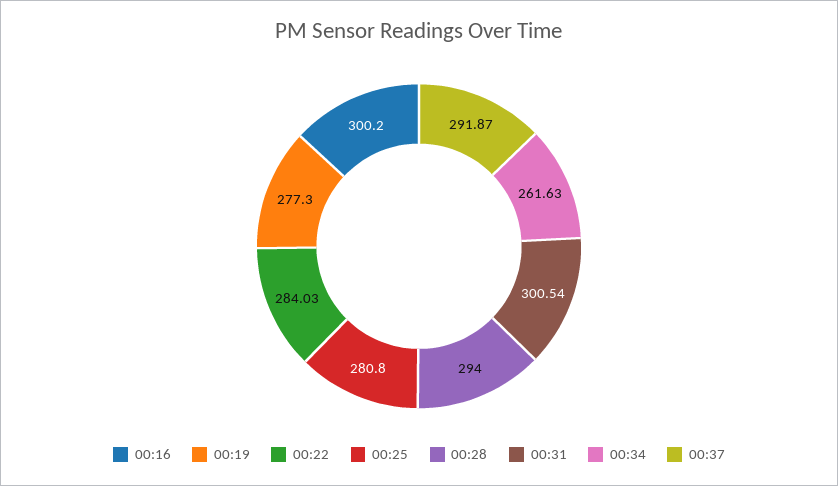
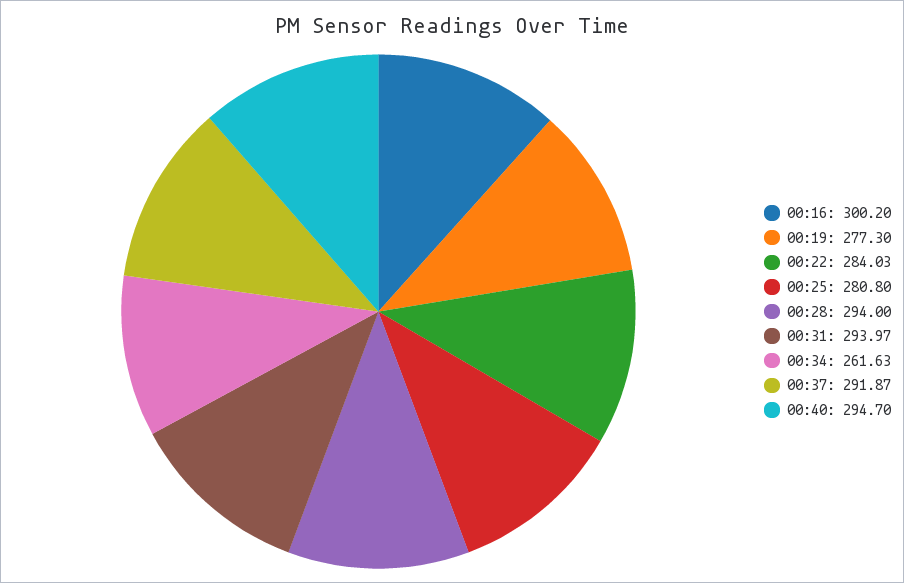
00:31: 300.54 -> 293.97
00:40: none -> 294.7

